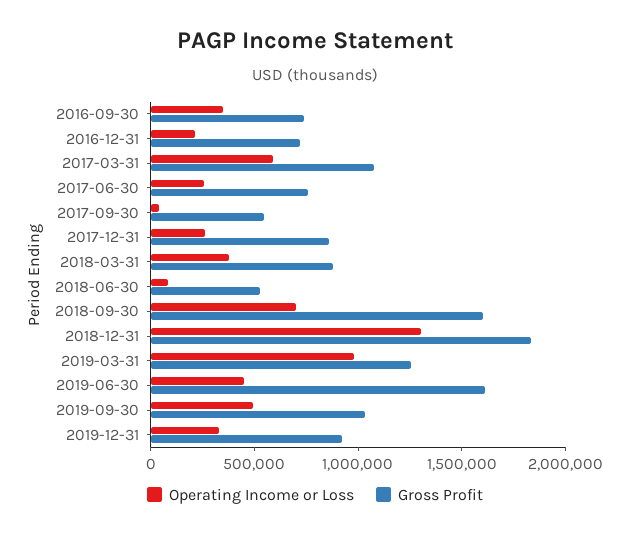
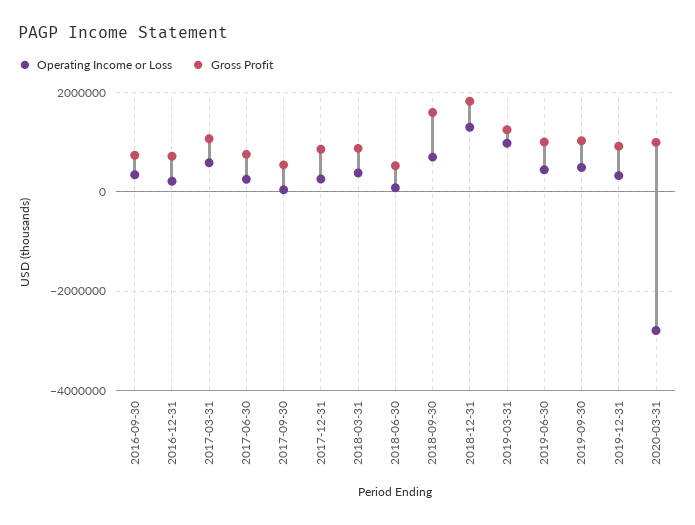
Gross Profit, 2019-06-30: 1600000 -> 1000000
Operating Income or Loss, 2020-03-31: none -> -2800000
Gross Profit, 2020-03-31: none -> 1000000

